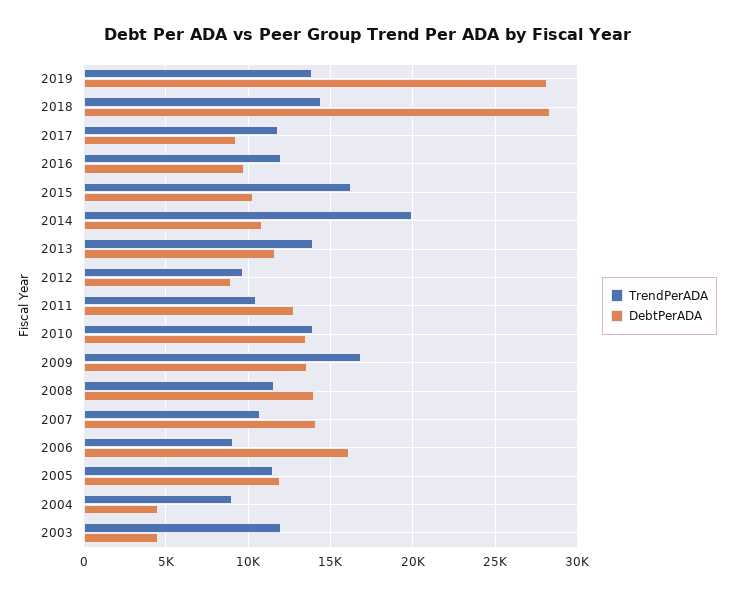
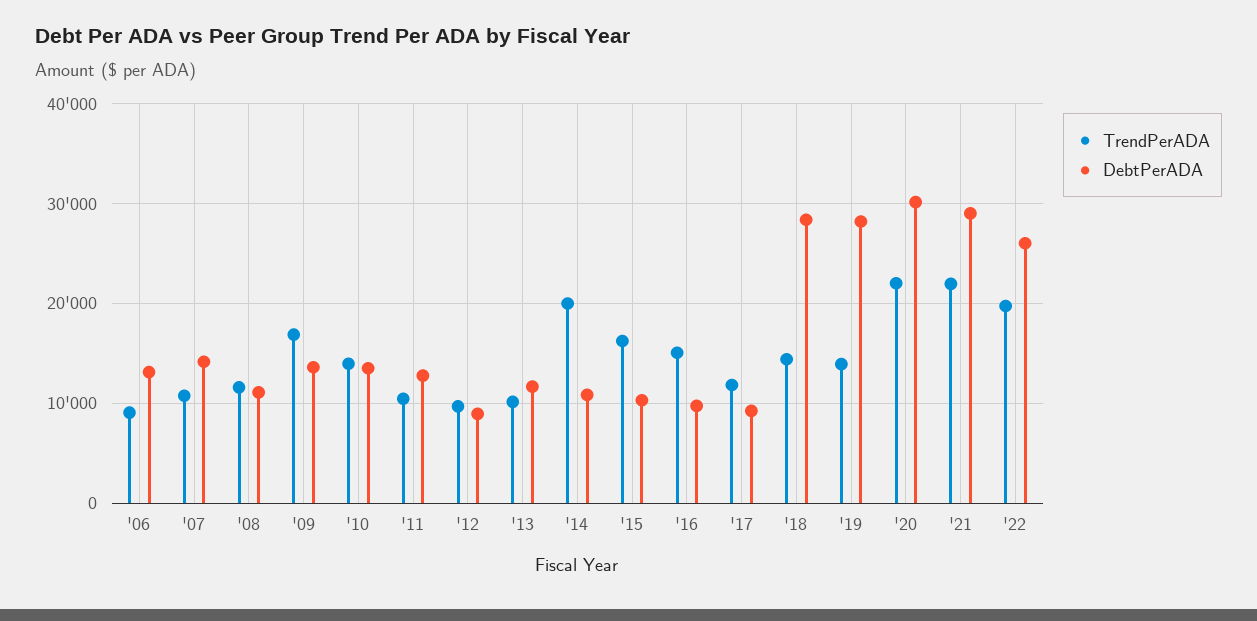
TrendPerADA, 2016: 12000 -> 15000
TrendPerADA, 2013: 14000 -> 10000
DebtPerADA, 2008: 14000 -> 11000
DebtPerADA, 2006: 16000 -> 13000
TrendPerADA, 2005: 11500 -> none
DebtPerADA, 2005: 12000 -> none
TrendPerADA, 2004: 9000 -> none
DebtPerADA, 2004: 4500 -> none
TrendPerADA, 2003: 12000 -> none
DebtPerADA, 2003: 4500 -> none
TrendPerADA, '20: none -> 22000
DebtPerADA, '20: none -> 30000
TrendPerADA, '21: none -> 22000
DebtPerADA, '21: none -> 29000
TrendPerADA, '22: none -> 20000
DebtPerADA, '22: none -> 26000

